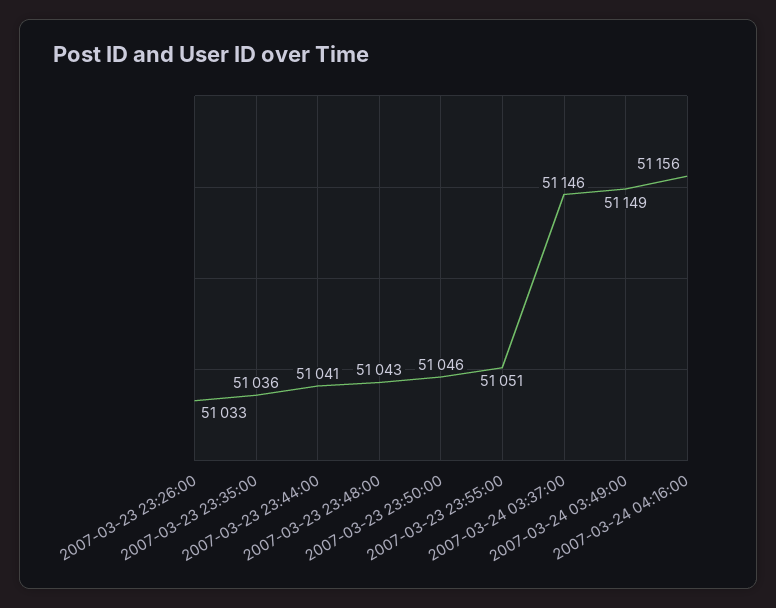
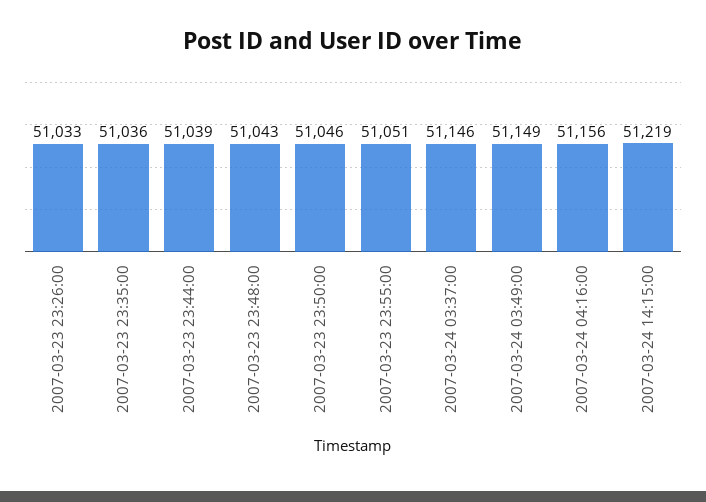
2007-03-23 23:44:00: 51041 -> 51039
2007-03-24 14:15:00: none -> 51219

